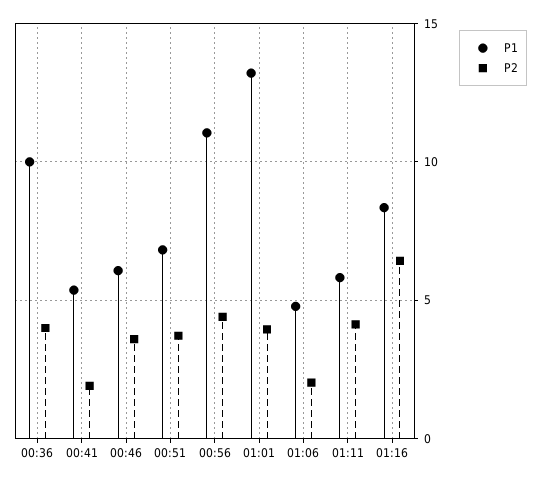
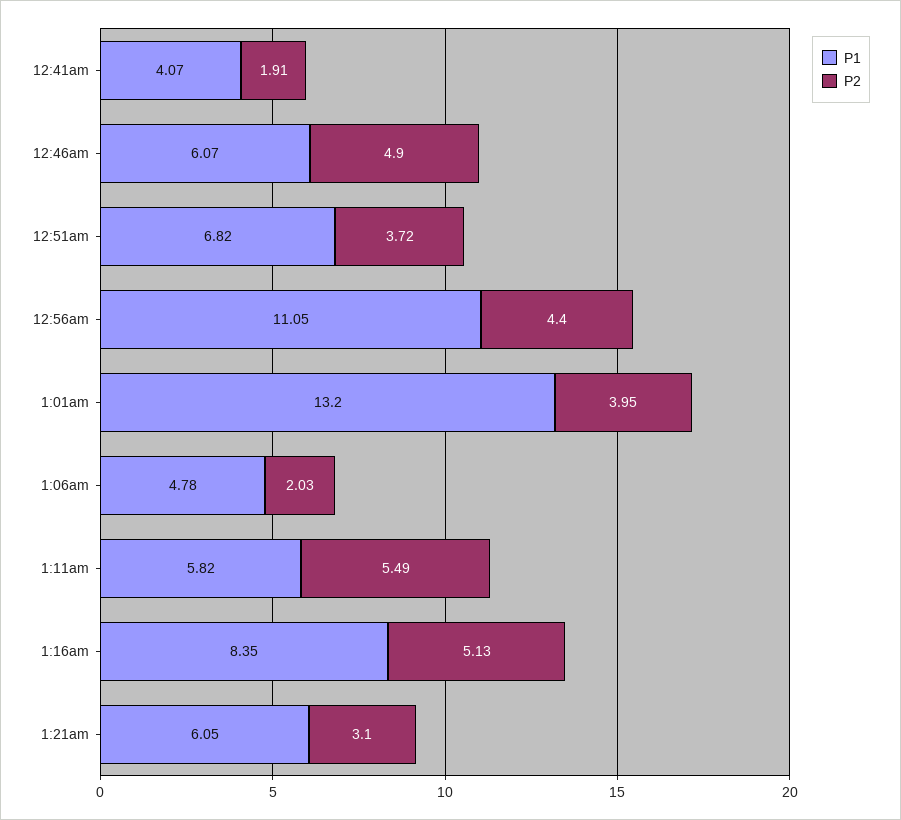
P1, 00:36: 10 -> none
P2, 00:36: 4 -> none
P1, 00:41: 5.5 -> 4.07
P2, 00:46: 3.5 -> 4.9
P2, 01:11: 4 -> 5.49
P2, 01:16: 6.5 -> 5.13
P1, 1:21am: none -> 6.05
P2, 1:21am: none -> 3.1

